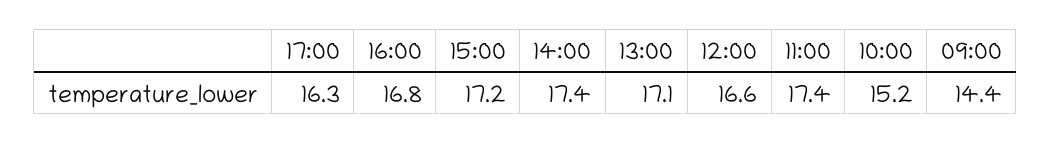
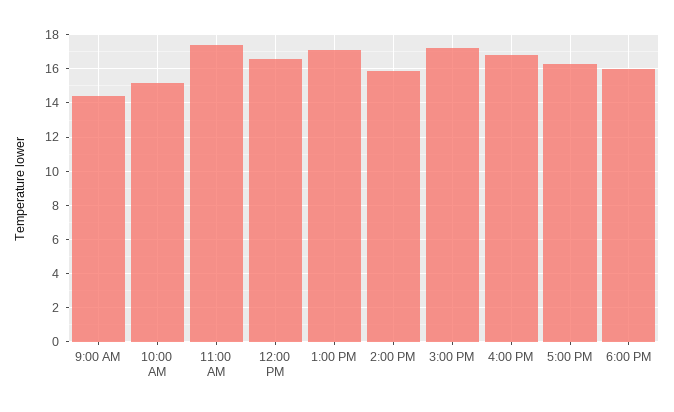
14:00: 17.4 -> 16
6:00 PM: none -> 16

